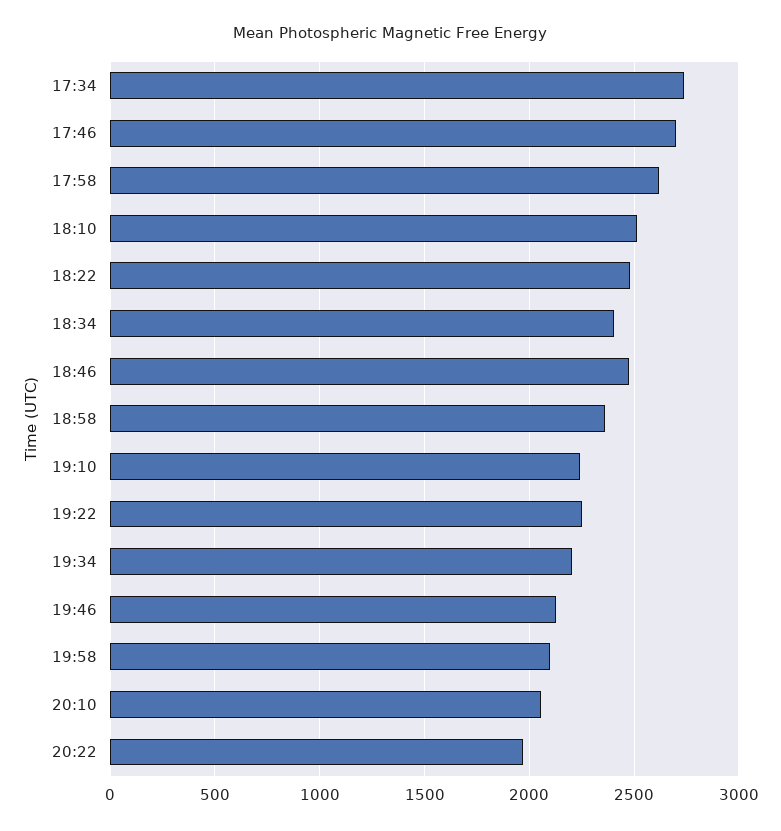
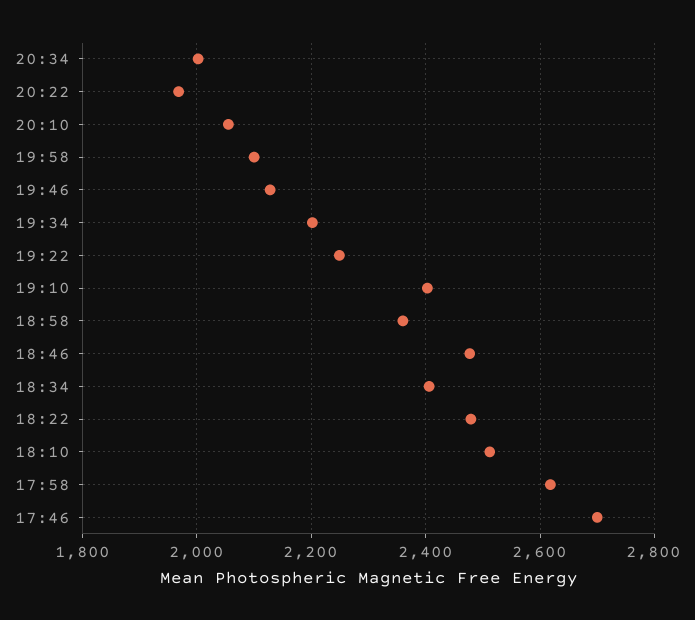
17:34: 2750 -> none
19:10: 2250 -> 2400
20:34: none -> 2000

